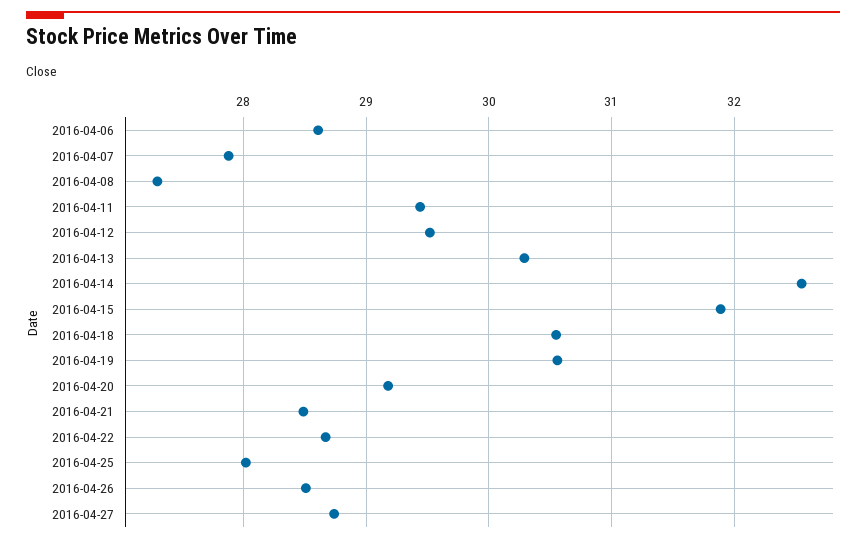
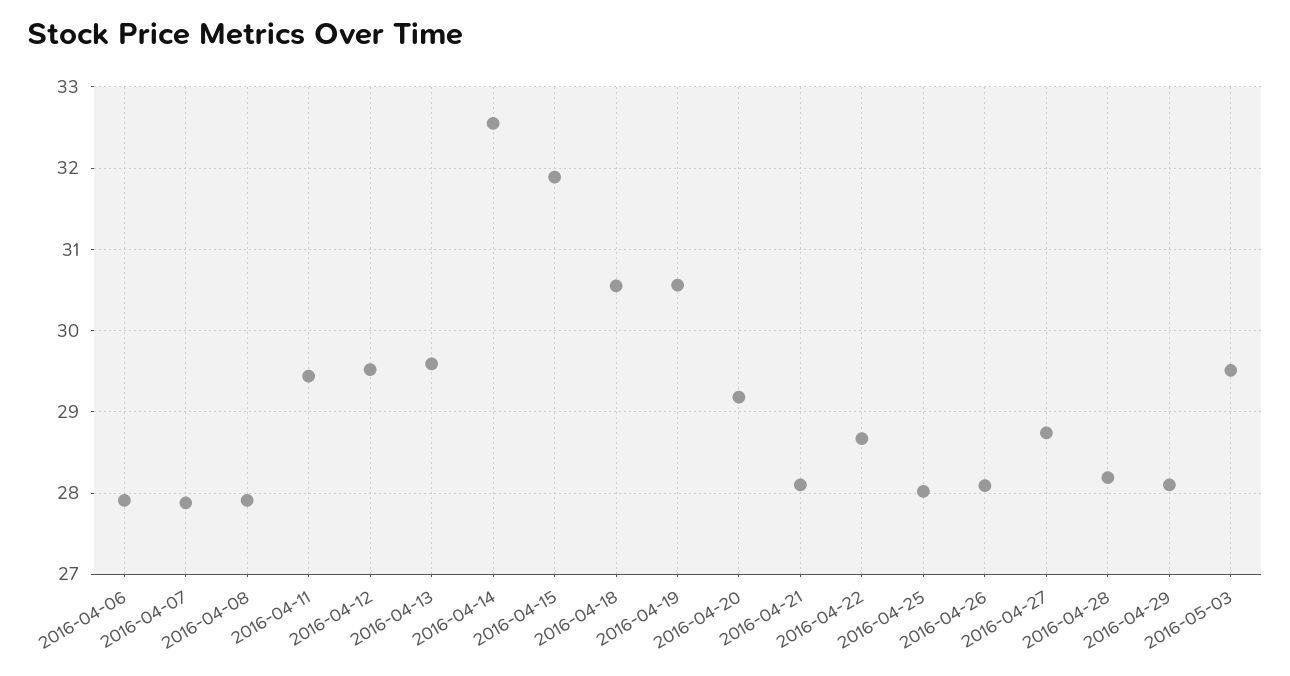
2016-04-06: 28.6 -> 27.9
2016-04-08: 27.3 -> 27.9
2016-04-13: 30.3 -> 29.6
2016-04-21: 28.5 -> 28.1
2016-04-26: 28.5 -> 28.1
2016-04-28: none -> 28.2
2016-04-29: none -> 28.1
2016-05-03: none -> 29.5

